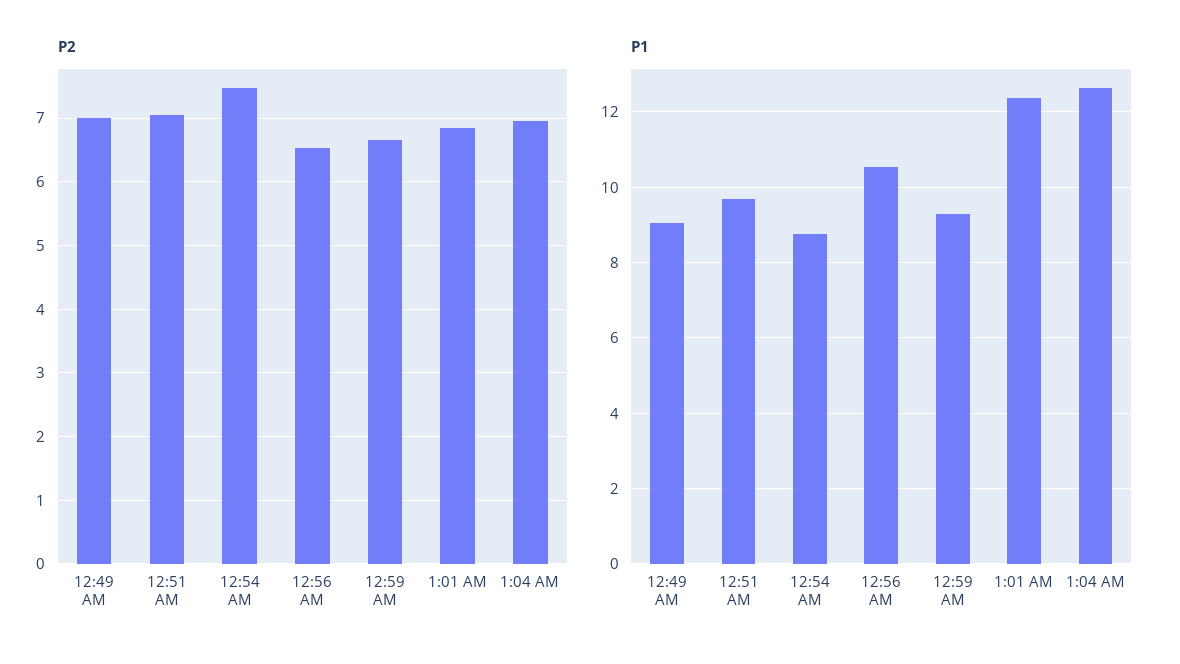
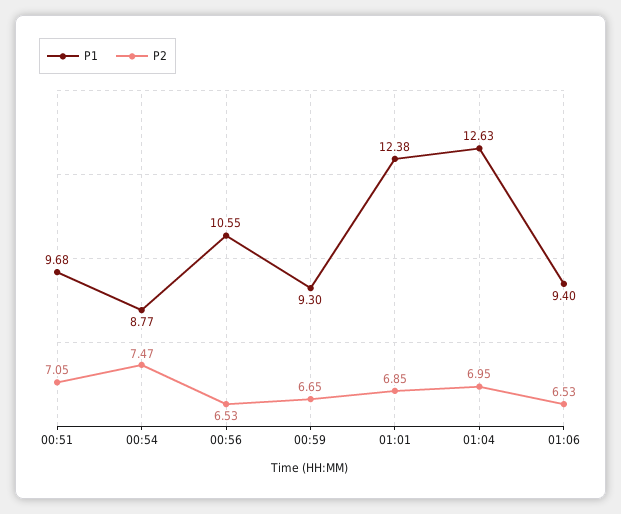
P2, 12:49 AM: 7 -> none
P1, 12:49 AM: 9 -> none
P1, 01:06: none -> 9.4
P2, 01:06: none -> 6.53

